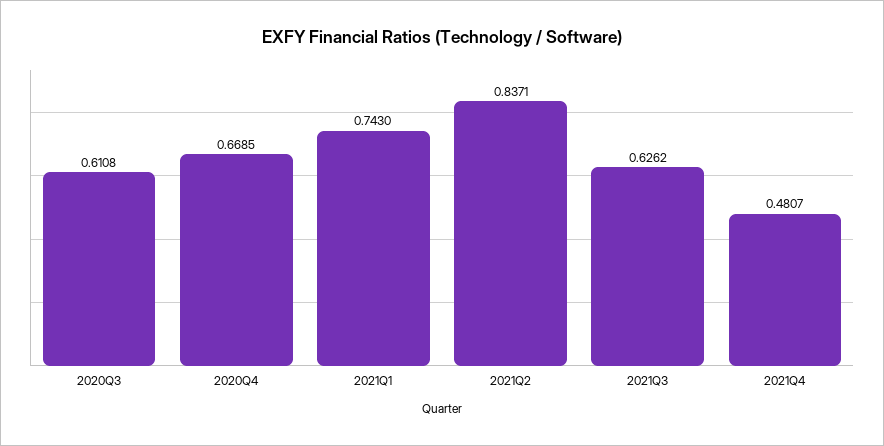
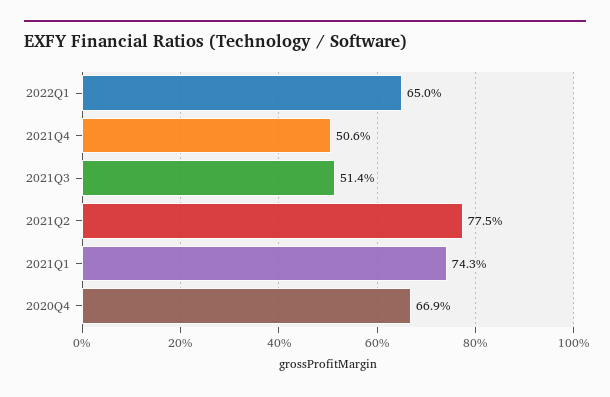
2020Q3: 0.6108 -> none
2021Q2: 0.8371 -> 0.775
2021Q3: 0.6262 -> 0.514
2021Q4: 0.4807 -> 0.506
2022Q1: none -> 0.65

